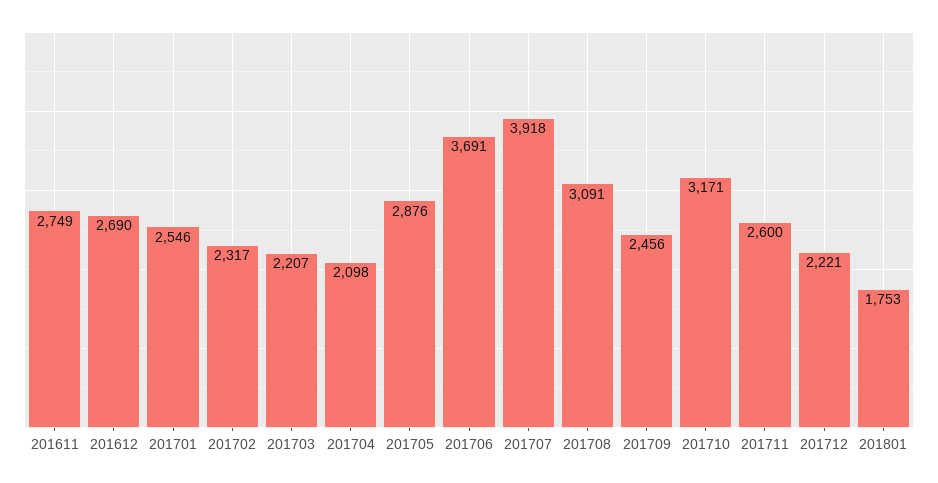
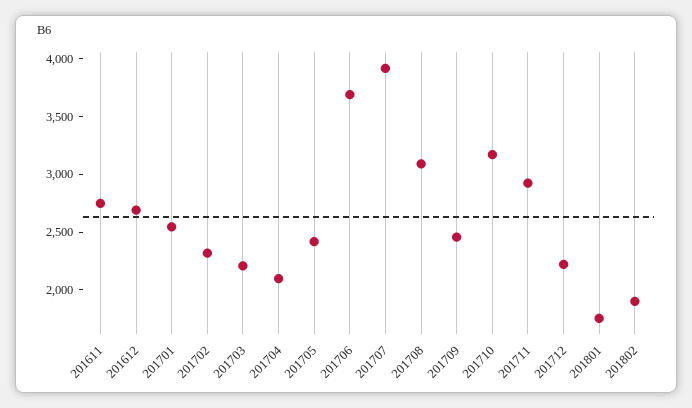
201705: 2876 -> 2400
201711: 2600 -> 2900
201802: none -> 1900

